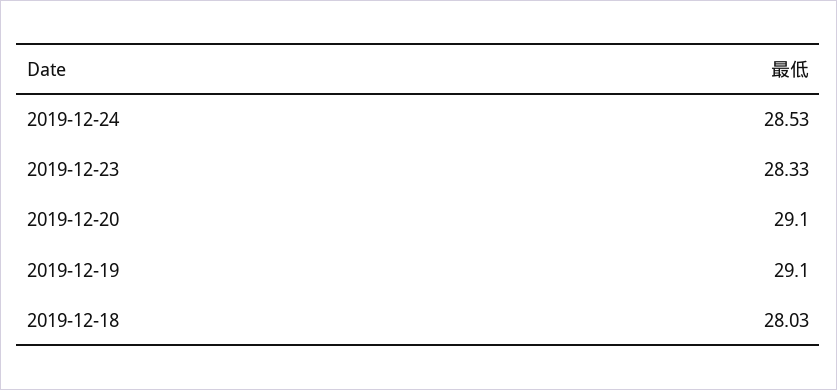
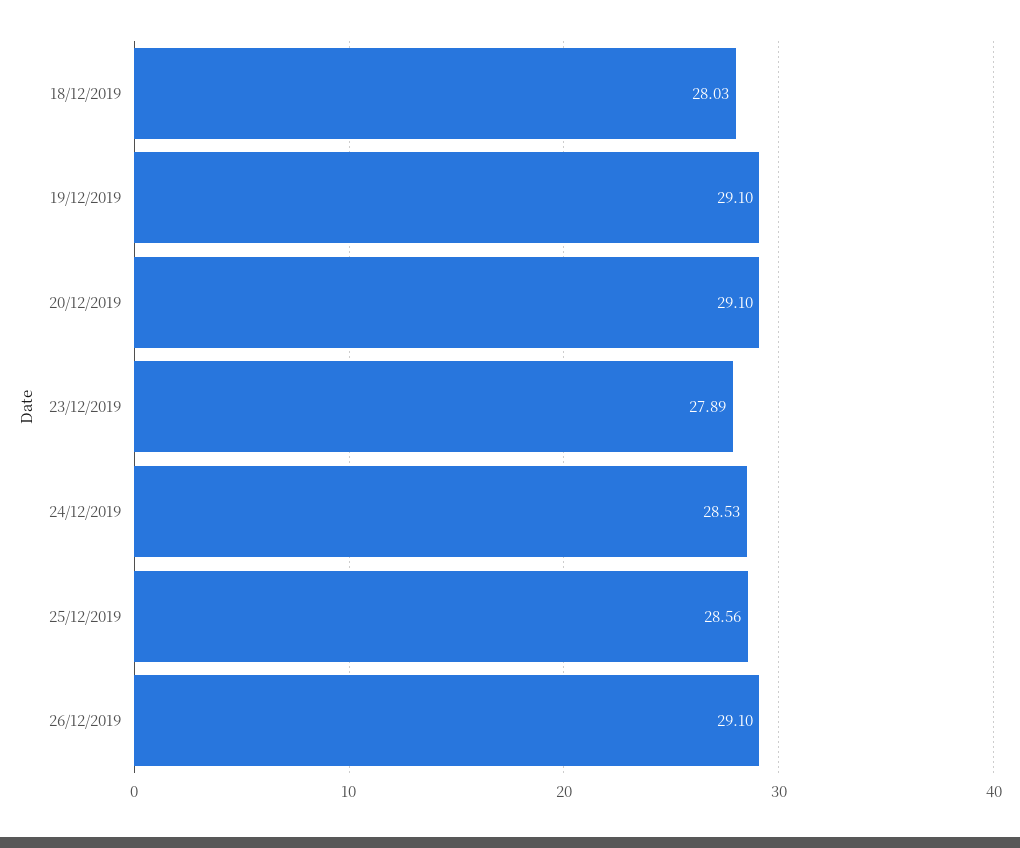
2019-12-23: 28.33 -> 27.89
25/12/2019: none -> 28.56
26/12/2019: none -> 29.1

